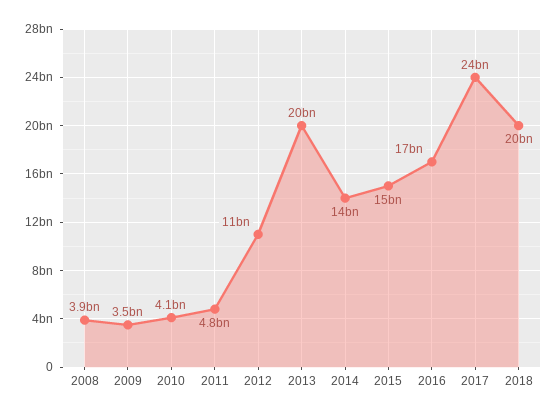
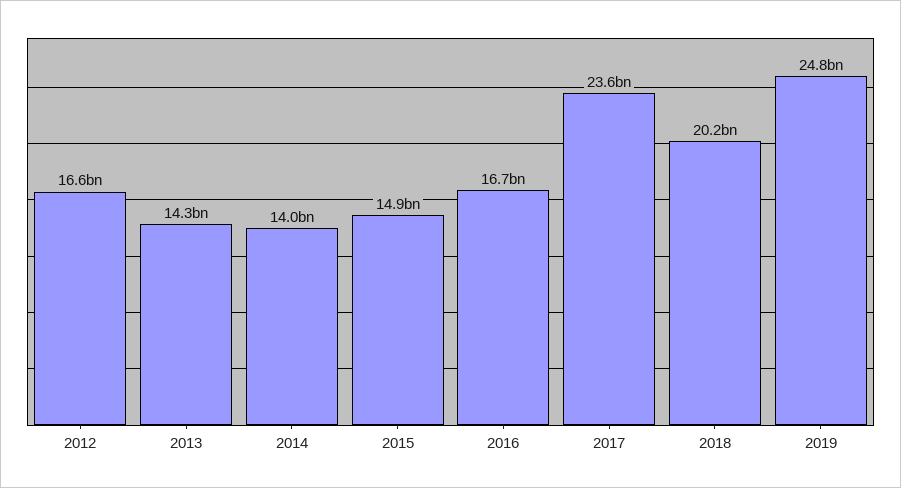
2008: 3900000000 -> none
2009: 3500000000 -> none
2010: 4100000000 -> none
2011: 4800000000 -> none
2012: 11000000000 -> 16600000000
2013: 20000000000 -> 14300000000
2019: none -> 24800000000

